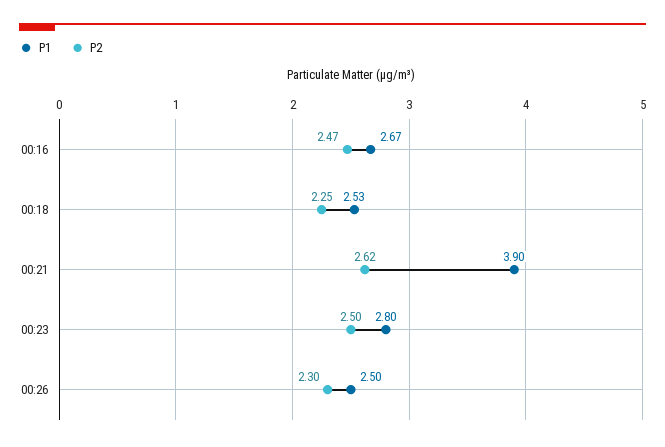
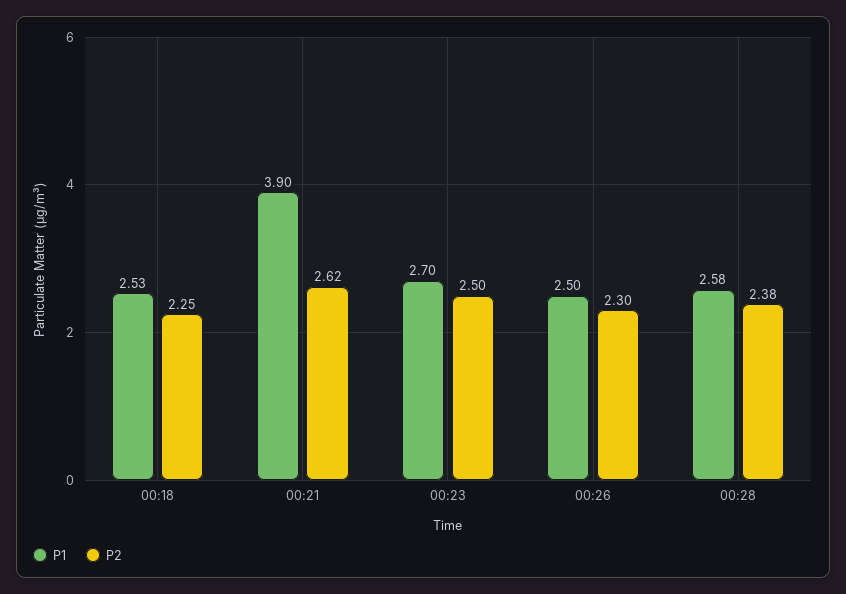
P1, 00:16: 2.67 -> none
P2, 00:16: 2.47 -> none
P1, 00:23: 2.8 -> 2.7
P1, 00:28: none -> 2.58
P2, 00:28: none -> 2.38

